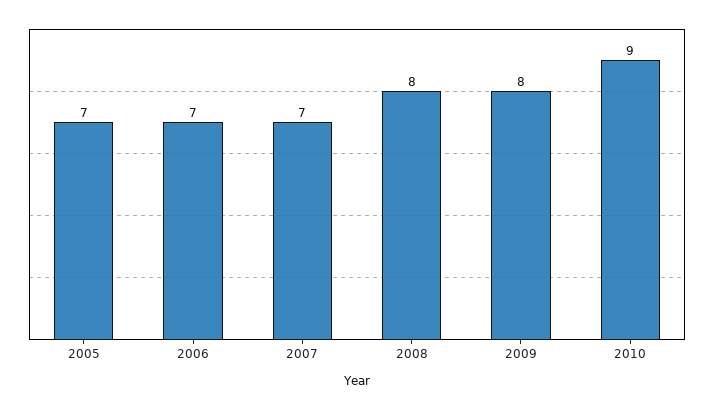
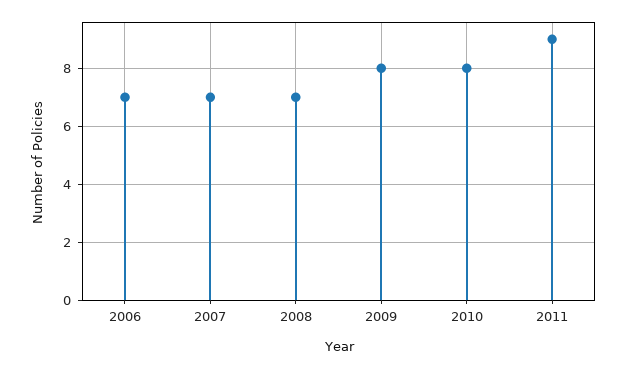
2005: 7 -> none
2008: 8 -> 7
2010: 9 -> 8
2011: none -> 9

